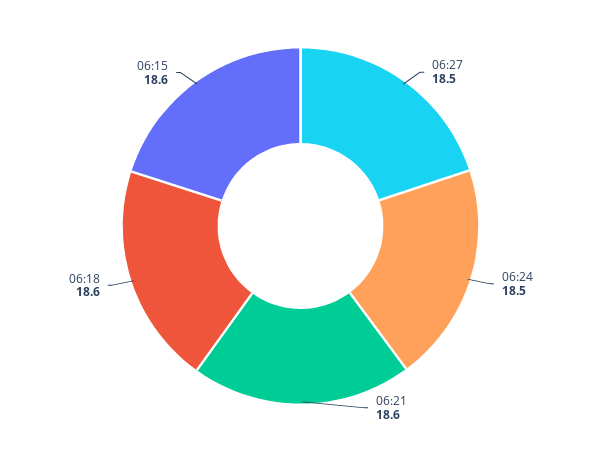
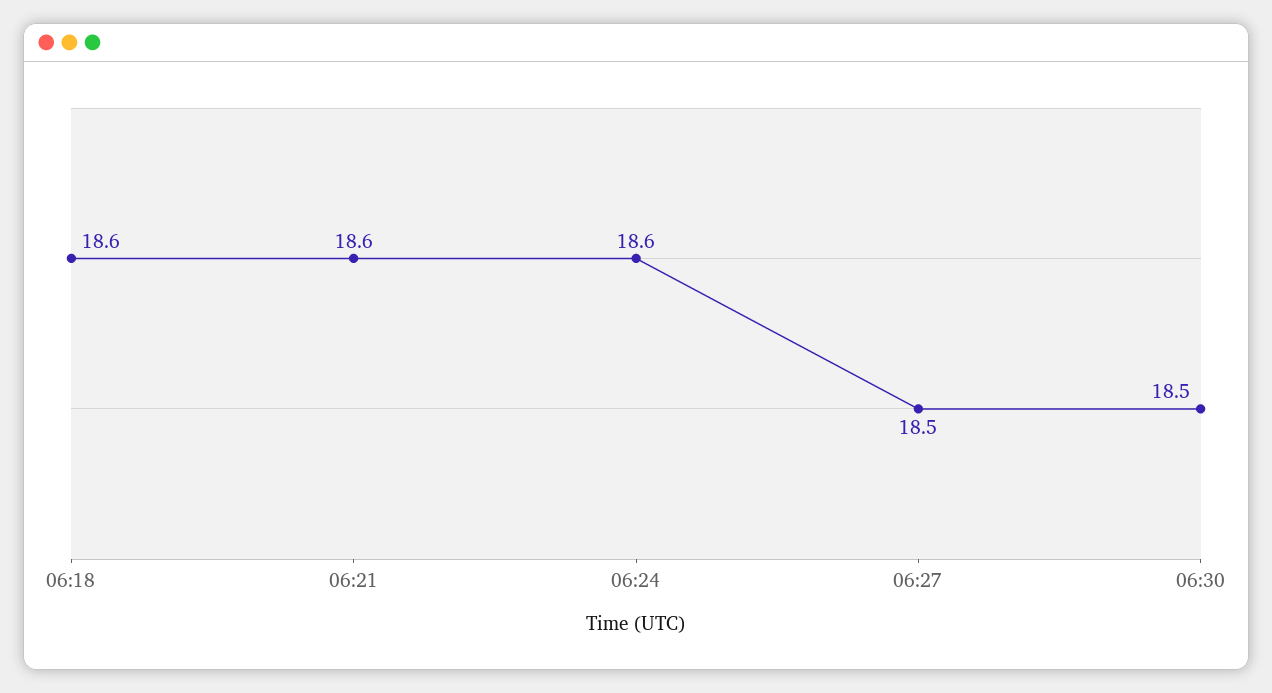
06:24: 18.5 -> 18.6
06:15: 18.6 -> none
06:30: none -> 18.5

